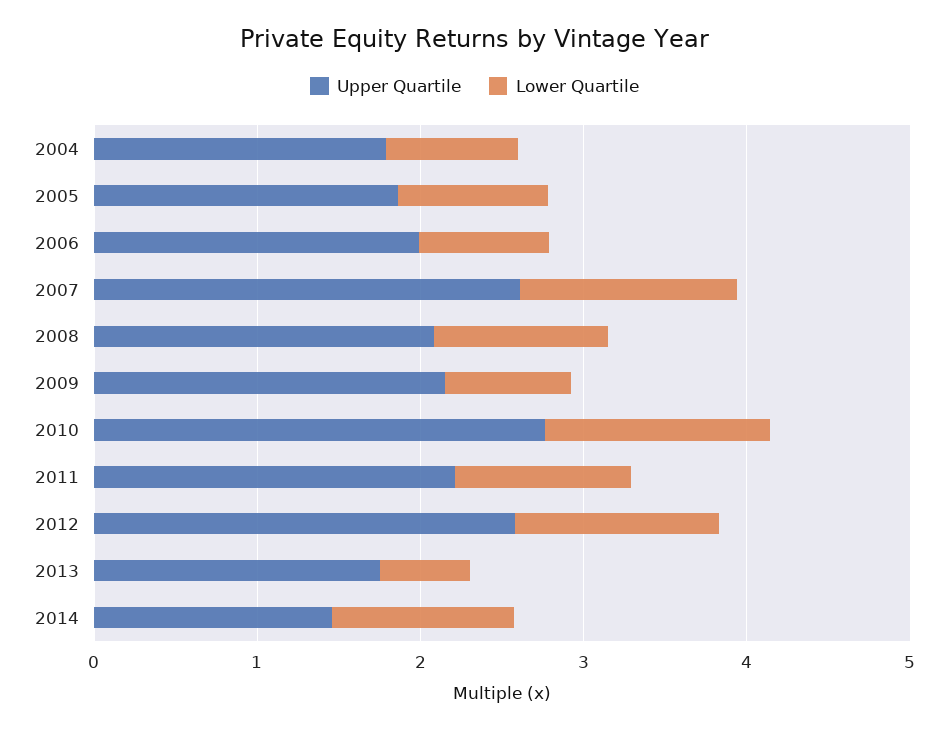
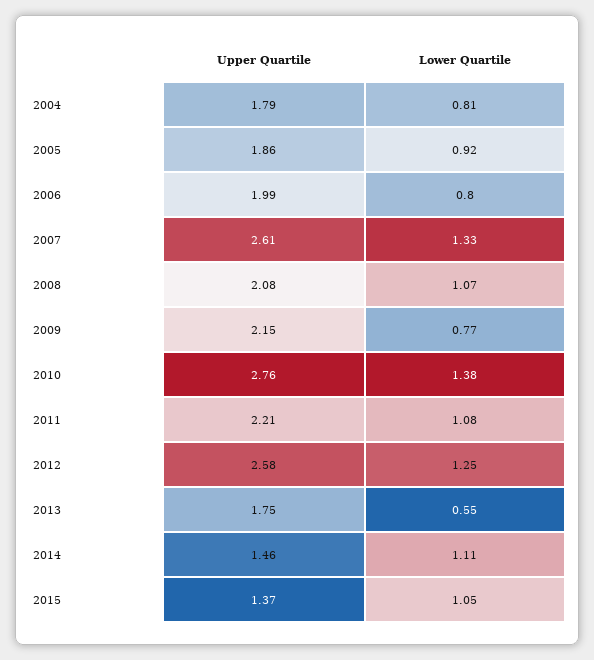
Upper Quartile, 2015: none -> 1.37
Lower Quartile, 2015: none -> 1.05

